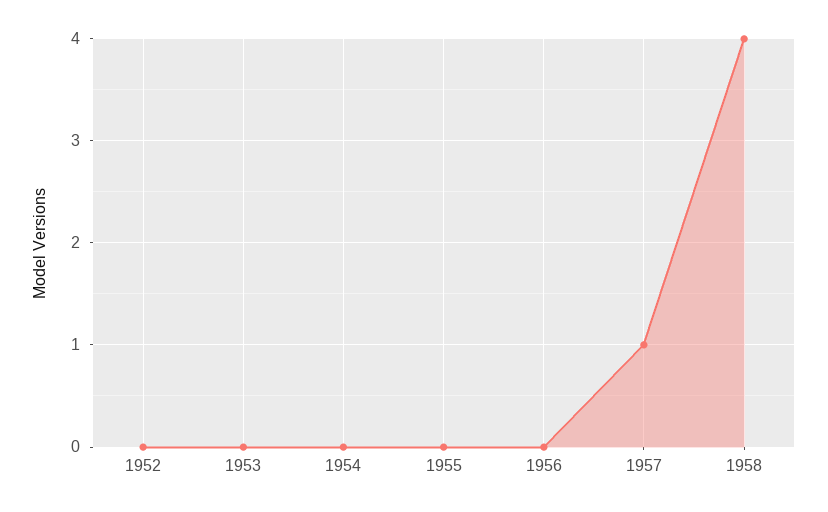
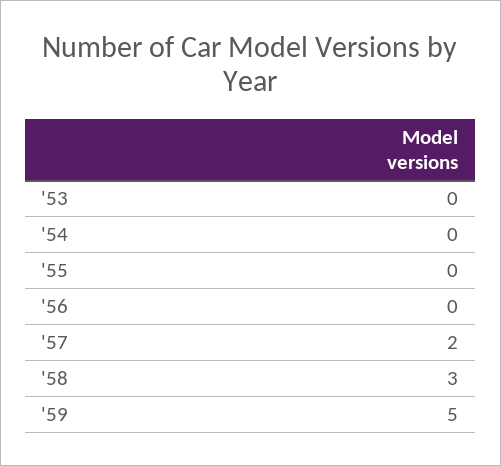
1952: 0 -> none
1957: 1 -> 2
1958: 4 -> 3
'59: none -> 5

